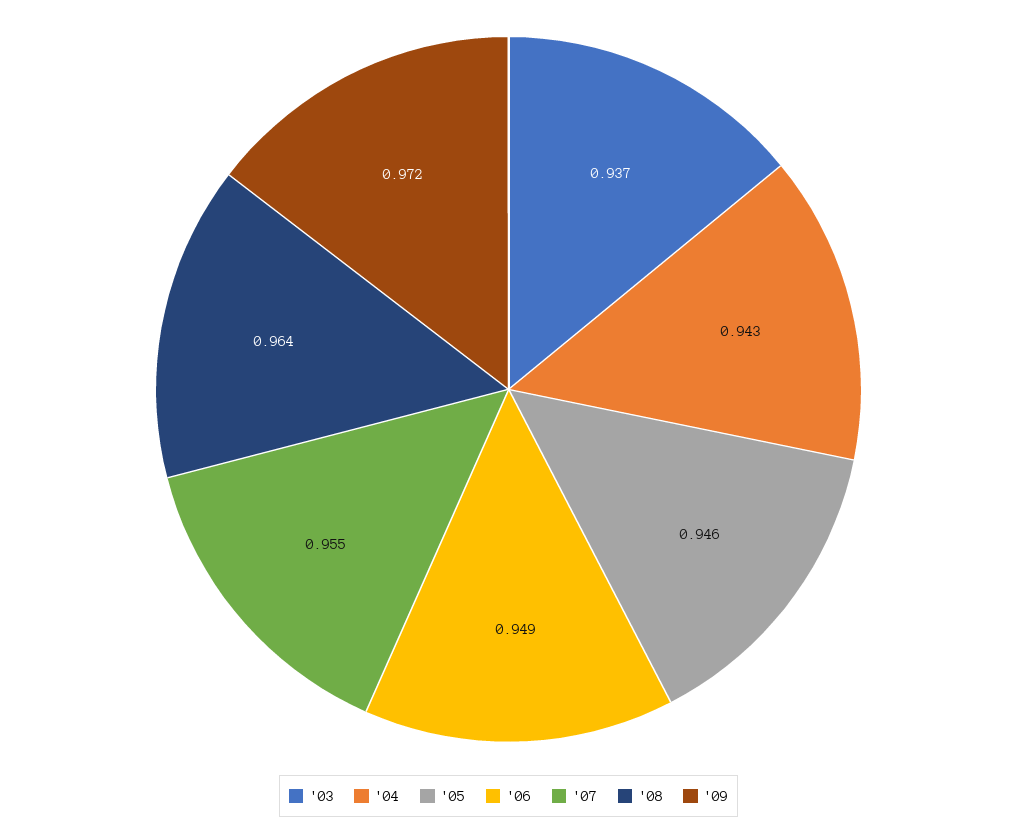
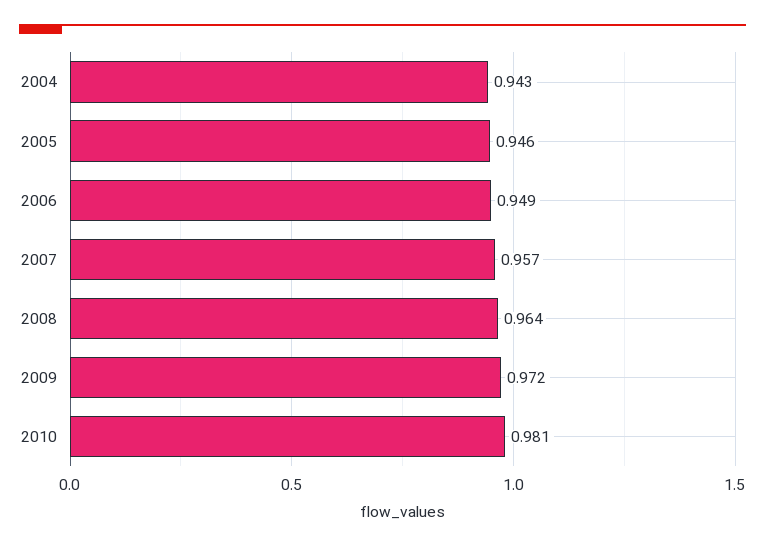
'03: 0.937 -> none
'07: 0.955 -> 0.957
2010: none -> 0.981

